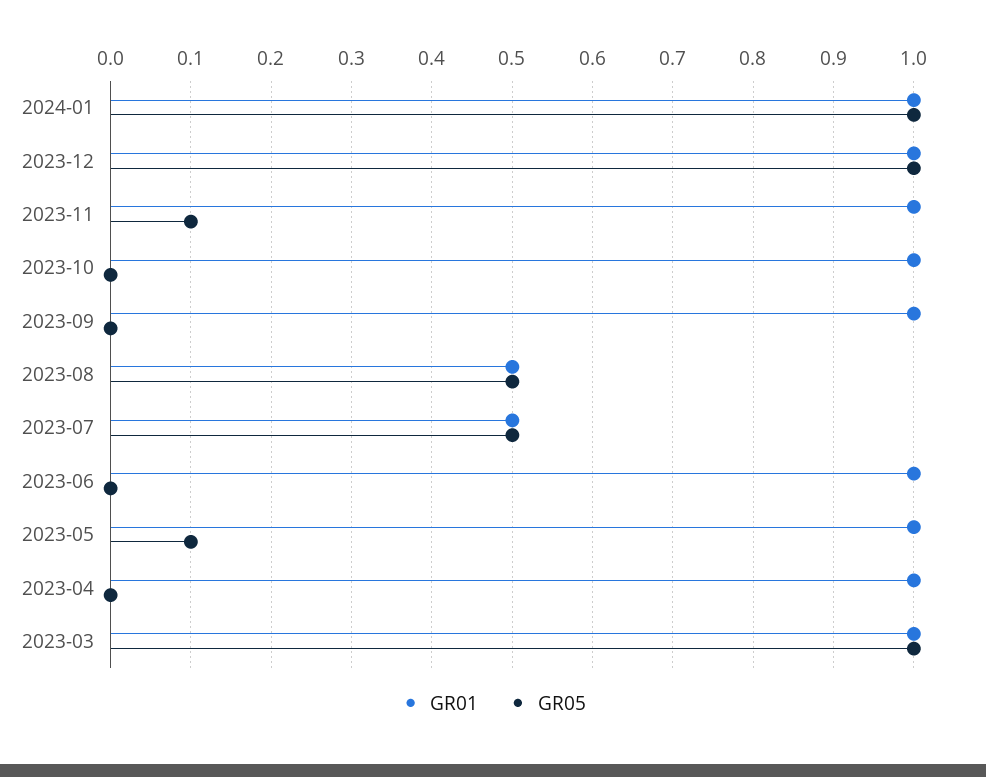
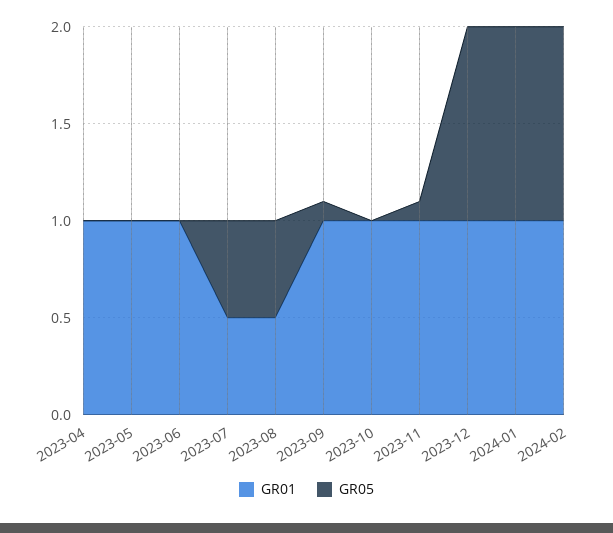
GR05, 2023-09: 0 -> 0.1
GR05, 2023-05: 0.1 -> 0
GR01, 2023-03: 1 -> none
GR05, 2023-03: 1 -> none
GR01, 2024-02: none -> 1
GR05, 2024-02: none -> 1

